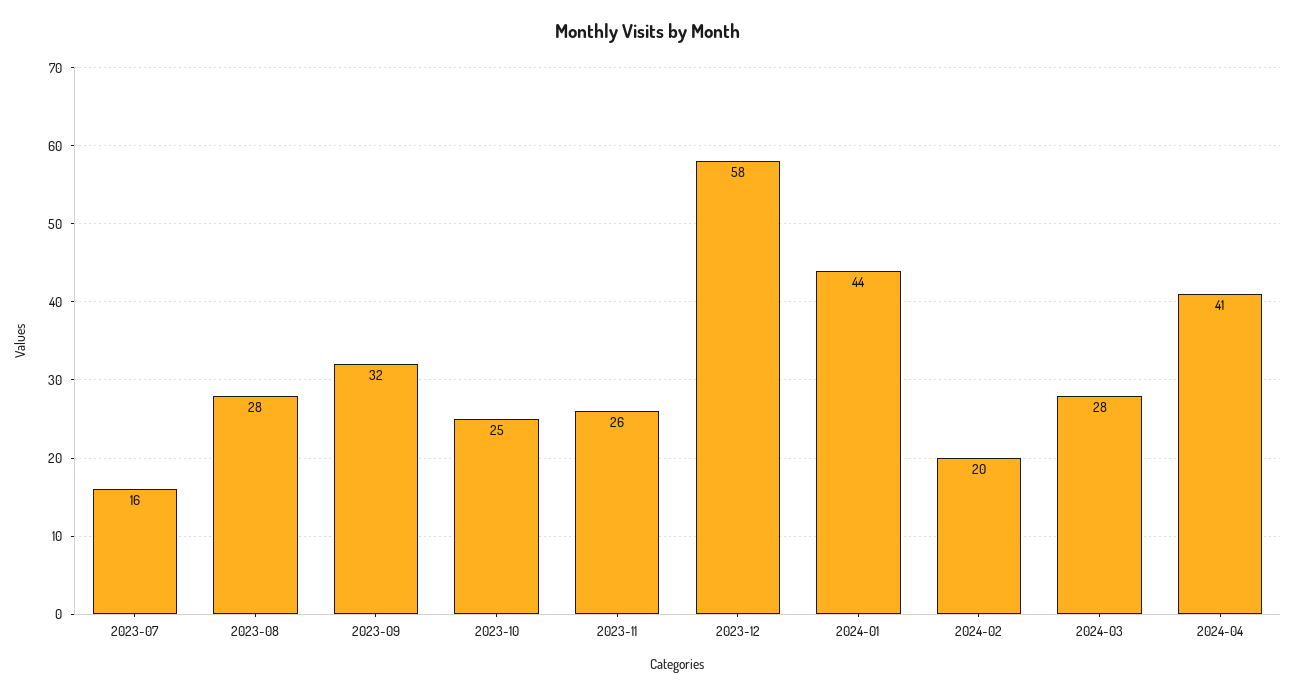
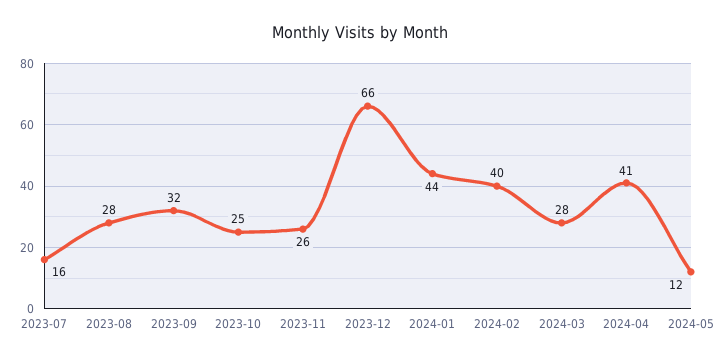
2023-12: 58 -> 66
2024-02: 20 -> 40
2024-05: none -> 12

